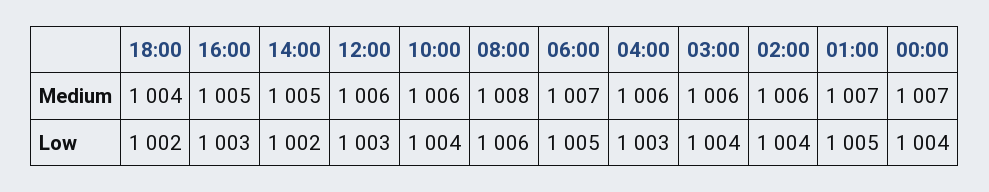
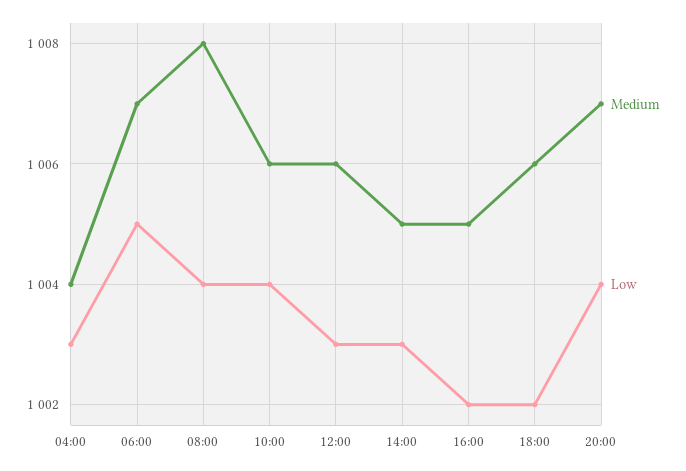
Medium, 18:00: 1004 -> 1006
Medium, 04:00: 1006 -> 1004
Medium, 03:00: 1006 -> none
Medium, 02:00: 1006 -> none
Medium, 01:00: 1007 -> none
Medium, 00:00: 1007 -> none
Low, 16:00: 1003 -> 1002
Low, 14:00: 1002 -> 1003
Low, 08:00: 1006 -> 1004
Low, 03:00: 1004 -> none
Low, 02:00: 1004 -> none
Low, 01:00: 1005 -> none
Low, 00:00: 1004 -> none
Medium, 20:00: none -> 1007
Low, 20:00: none -> 1004

